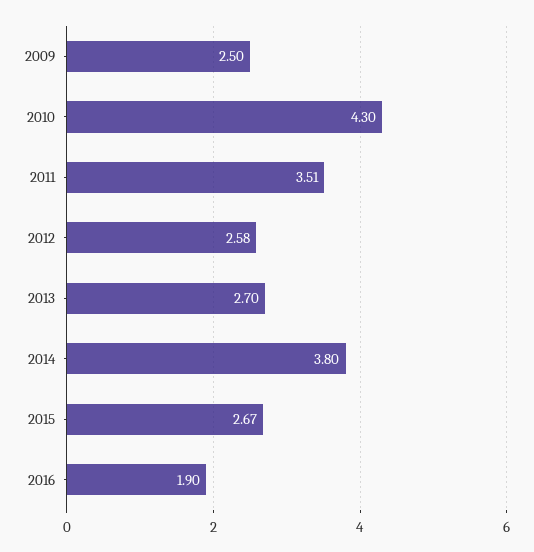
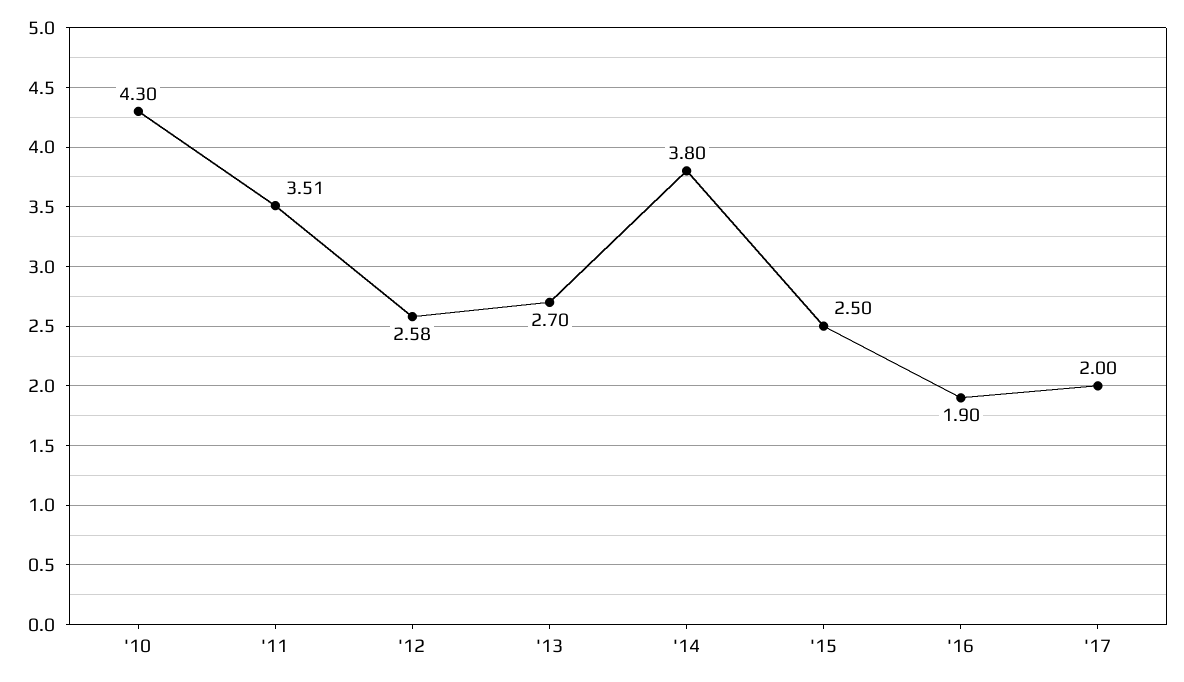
2009: 2.5 -> none
2015: 2.67 -> 2.5
'17: none -> 2

